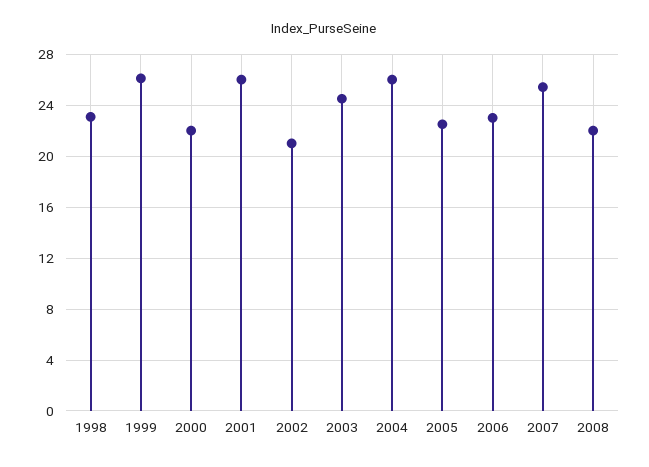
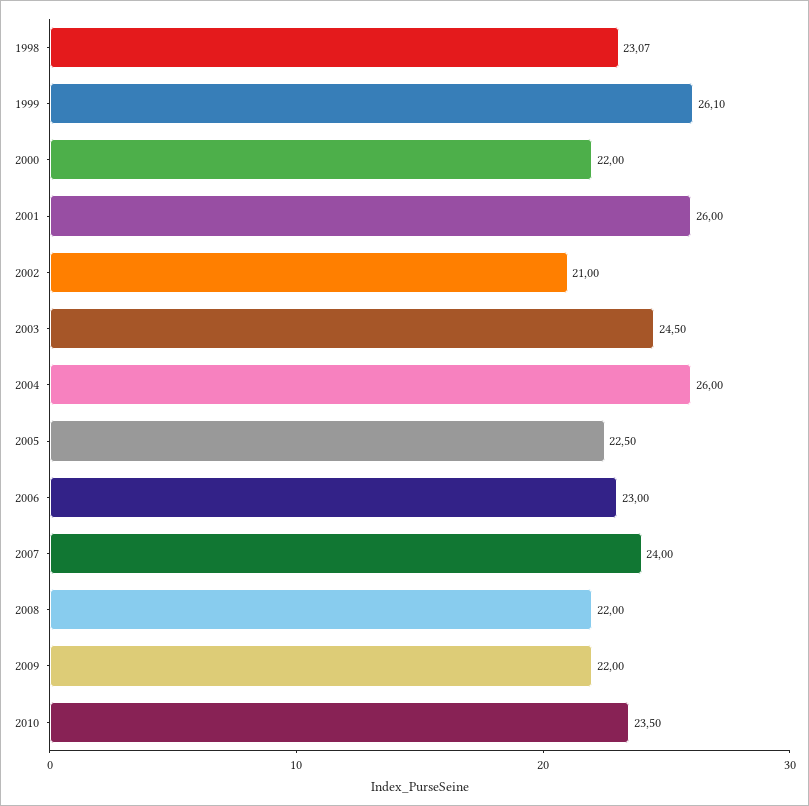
2007: 25.5 -> 24
2009: none -> 22
2010: none -> 23.5

